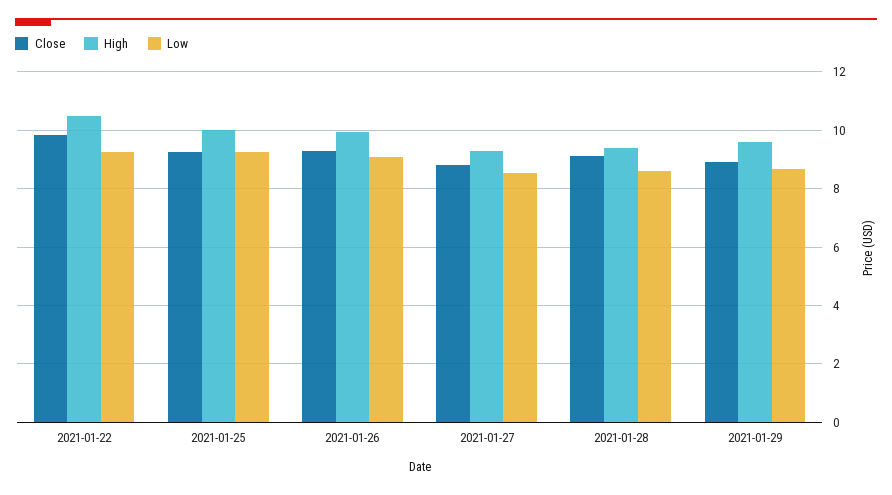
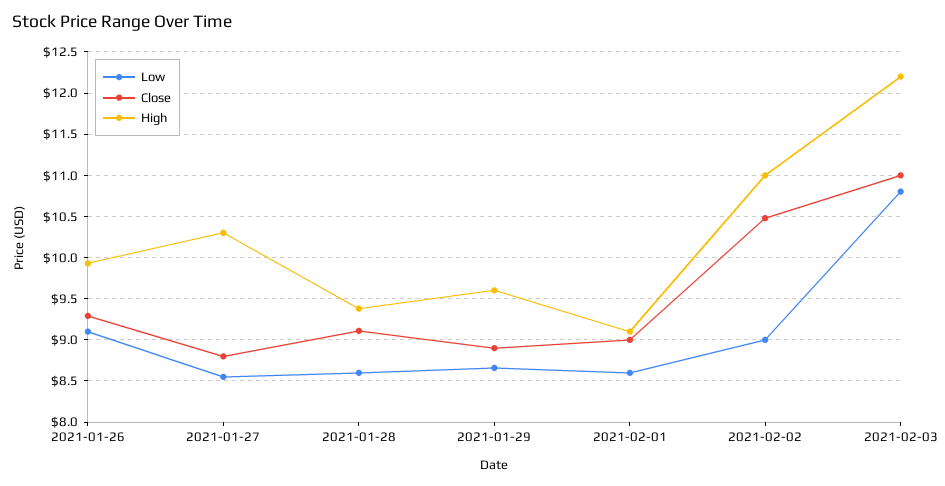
Close, 2021-01-22: 9.75 -> none
High, 2021-01-22: 10.5 -> none
Low, 2021-01-22: 9.25 -> none
Close, 2021-01-25: 9.25 -> none
High, 2021-01-25: 10 -> none
Low, 2021-01-25: 9.25 -> none
High, 2021-01-27: 9.25 -> 10.3
Low, 2021-02-01: none -> 8.6
Close, 2021-02-01: none -> 9
High, 2021-02-01: none -> 9.1
Low, 2021-02-02: none -> 9
Close, 2021-02-02: none -> 10.5
High, 2021-02-02: none -> 11
Low, 2021-02-03: none -> 10.8
Close, 2021-02-03: none -> 11
High, 2021-02-03: none -> 12.2

